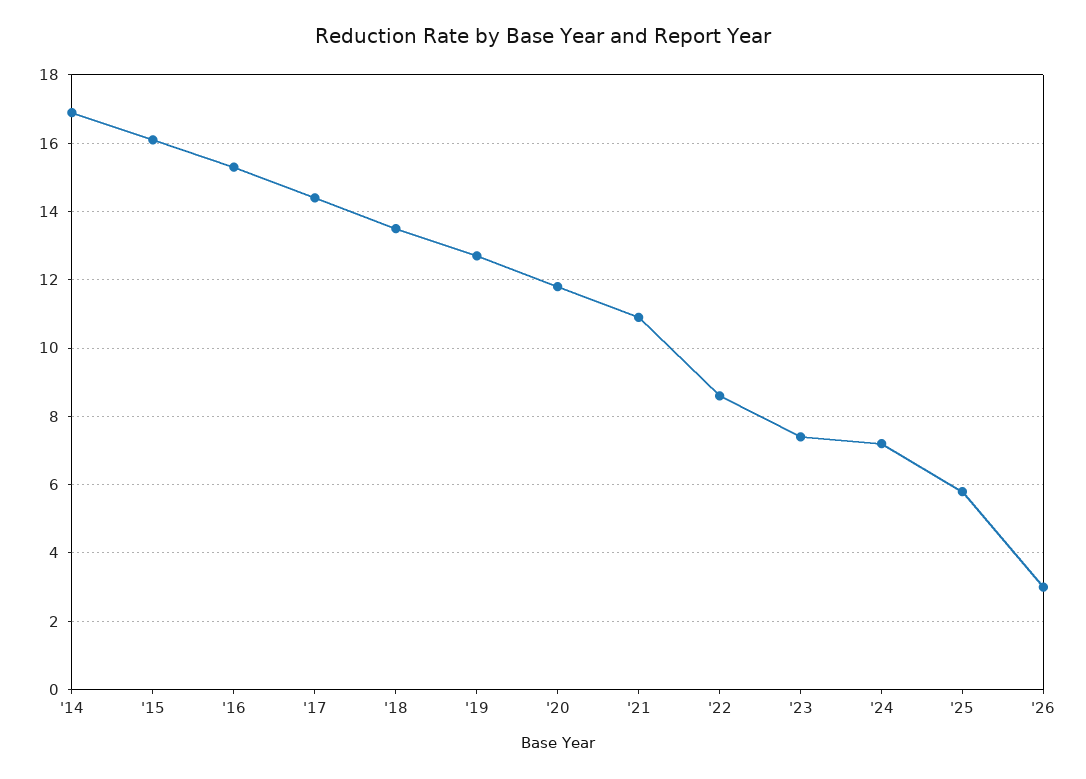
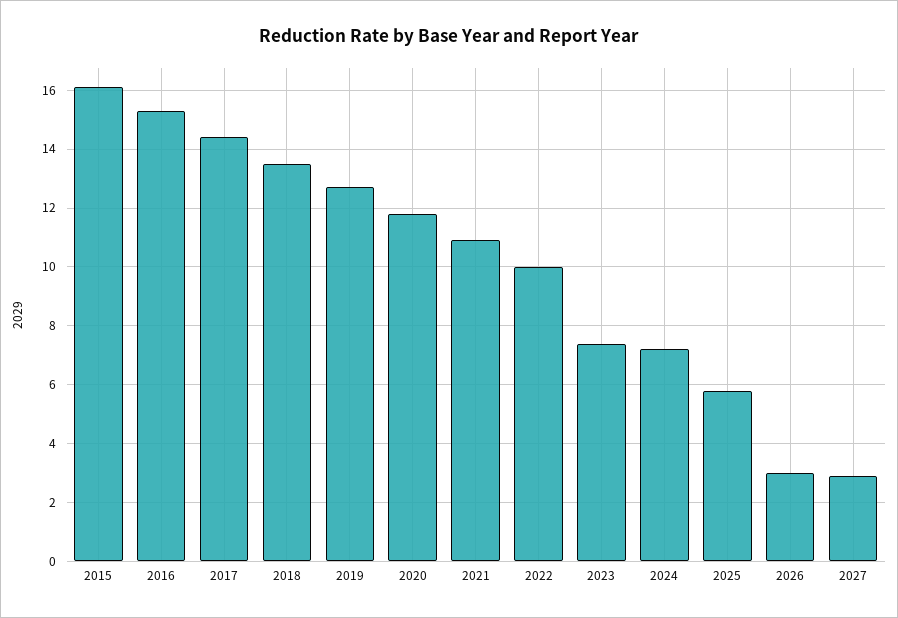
'14: 17 -> none
'22: 8.5 -> 10
2027: none -> 3

